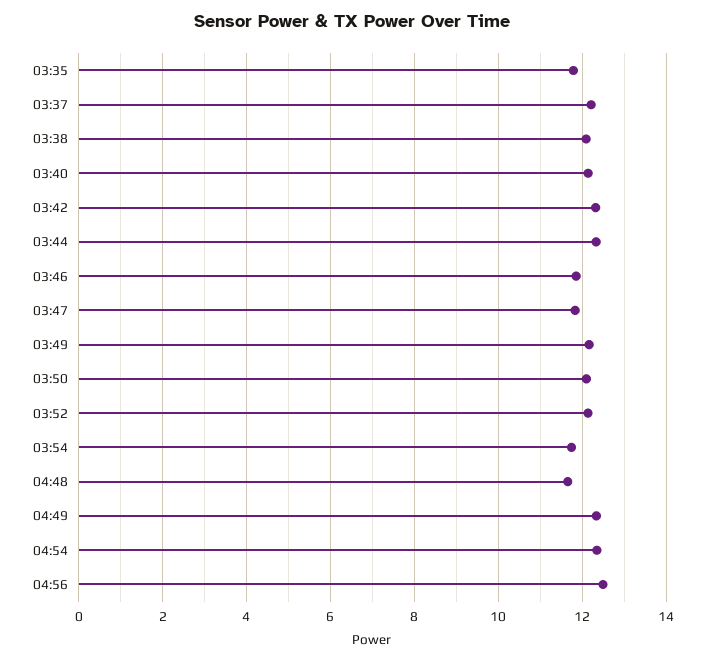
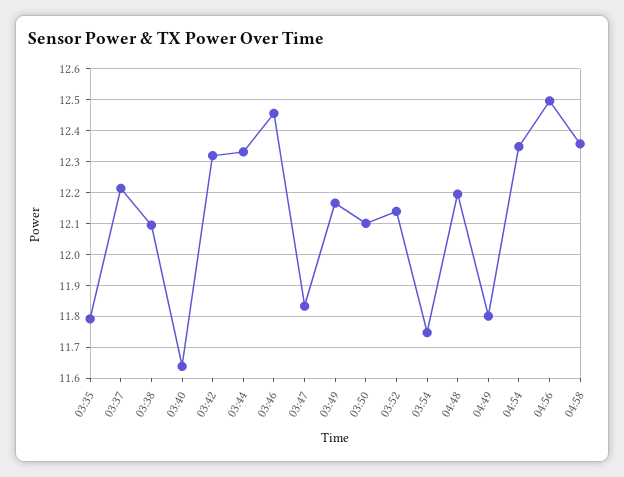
03:40: 12.2 -> 11.64
03:46: 11.8 -> 12.46
04:48: 11.6 -> 12.2
04:49: 12.4 -> 11.8
04:58: none -> 12.36

